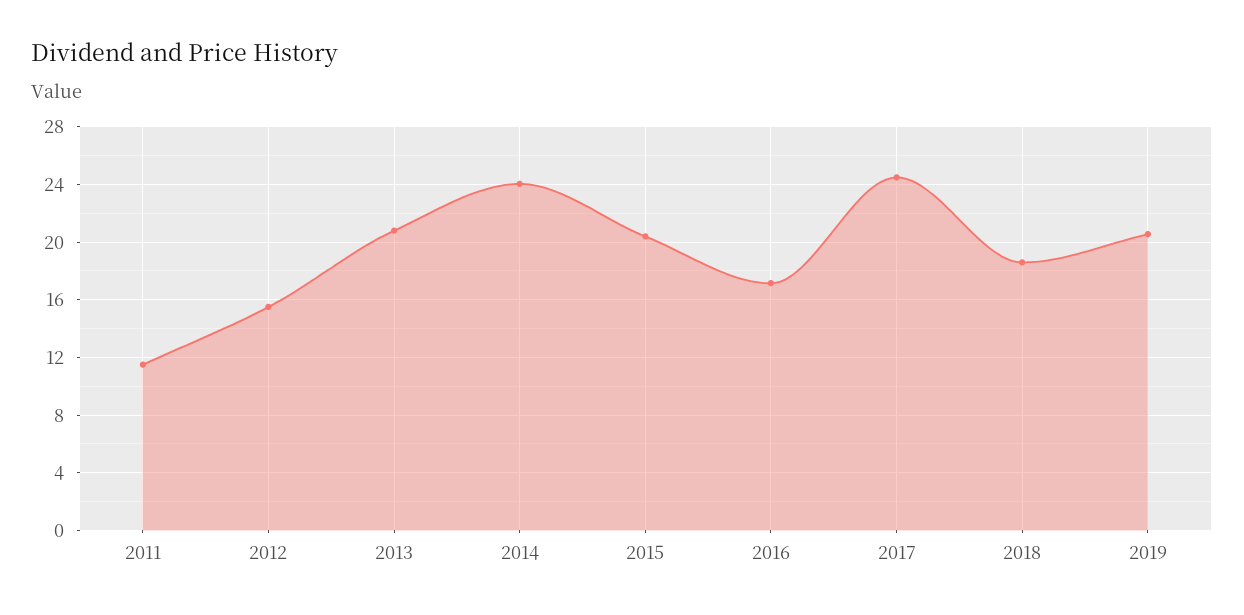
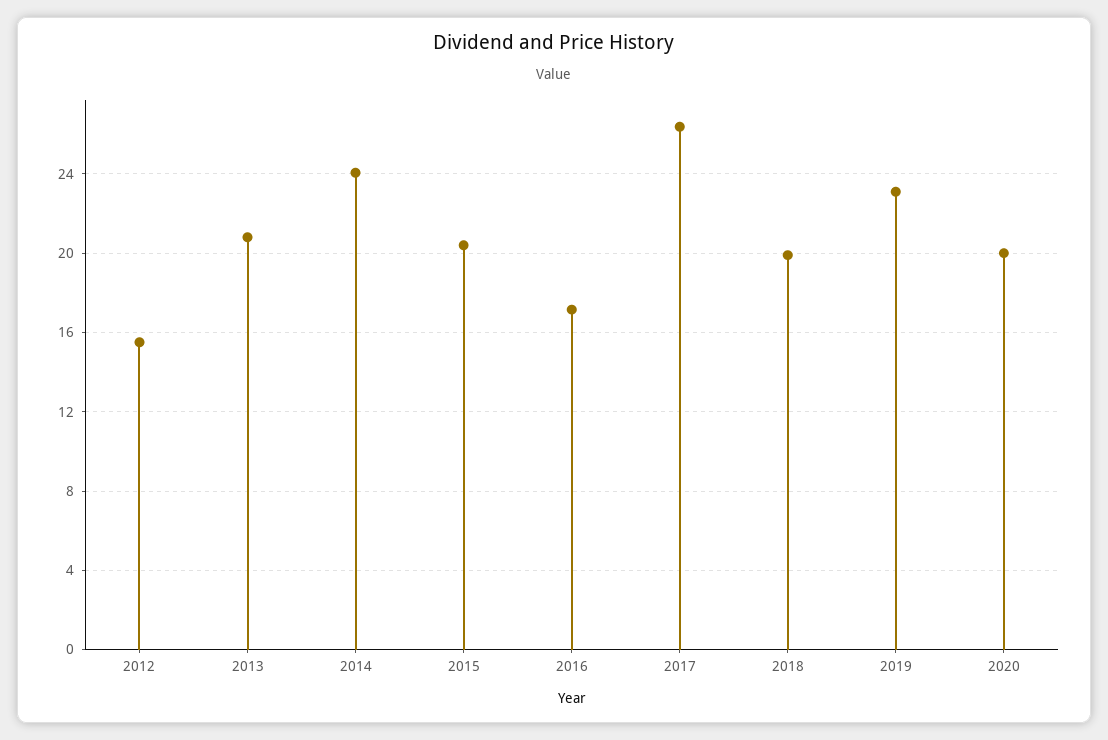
2011: 11.5 -> none
2017: 24.5 -> 26.5
2018: 18.5 -> 20
2019: 20.5 -> 23
2020: none -> 20

